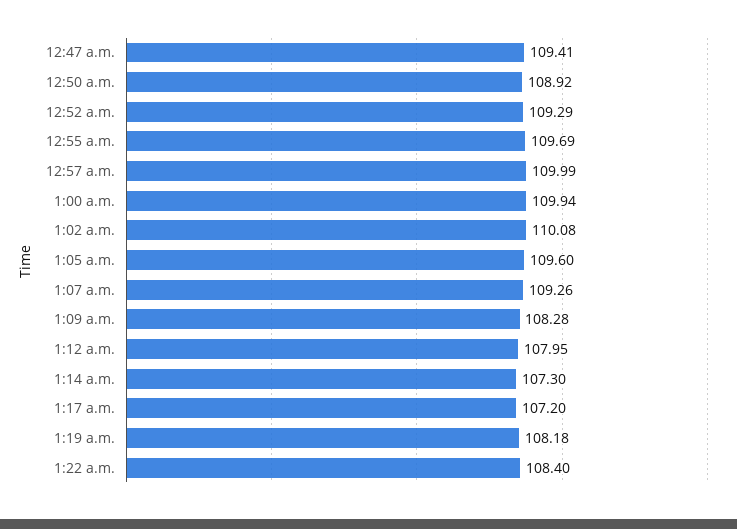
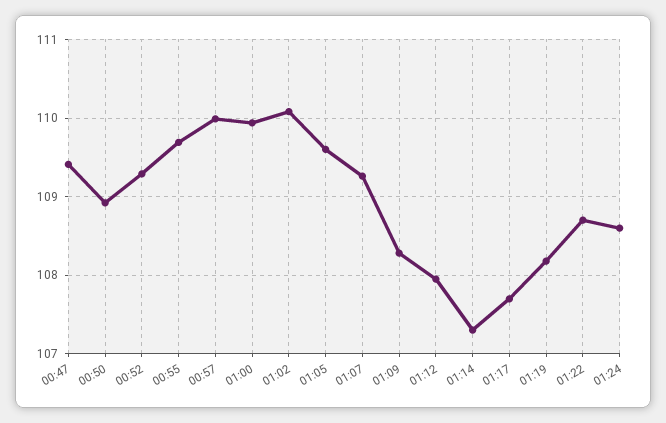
1:17 a.m.: 107.2 -> 107.7
1:22 a.m.: 108.4 -> 108.7
01:24: none -> 108.6

